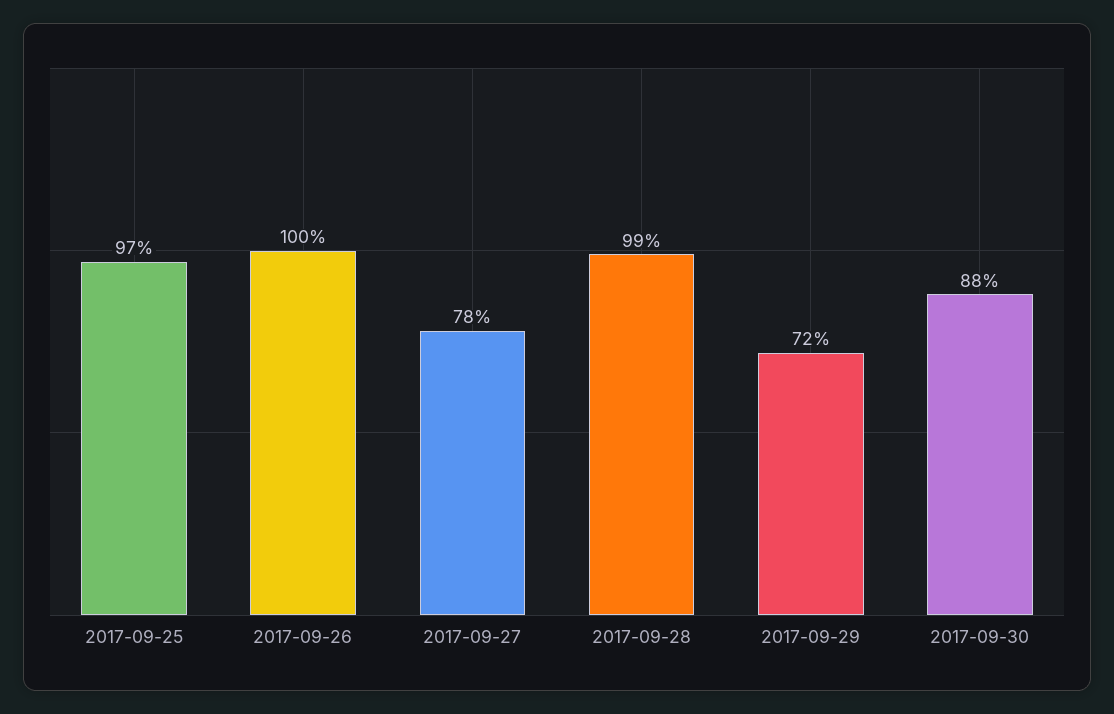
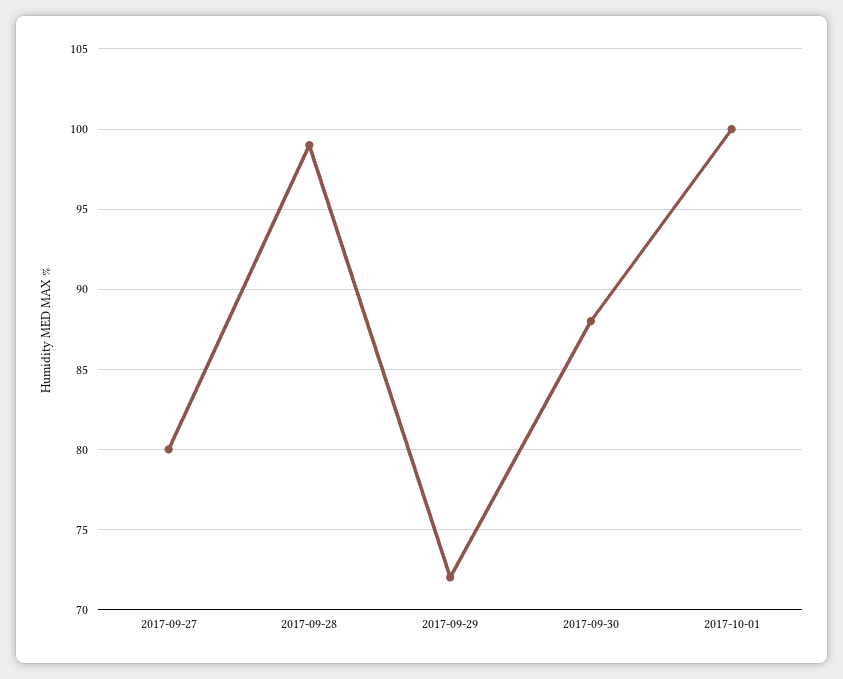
2017-09-25: 97 -> none
2017-09-26: 100 -> none
2017-09-27: 78 -> 80
2017-10-01: none -> 100

